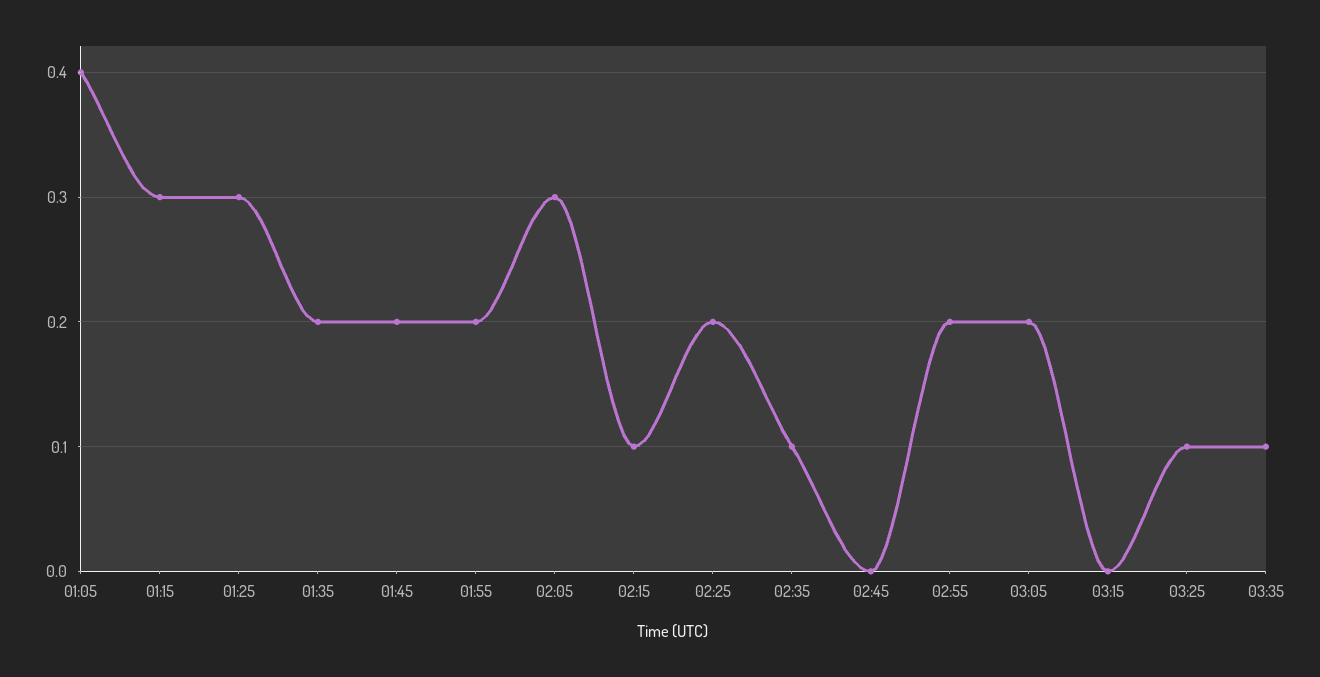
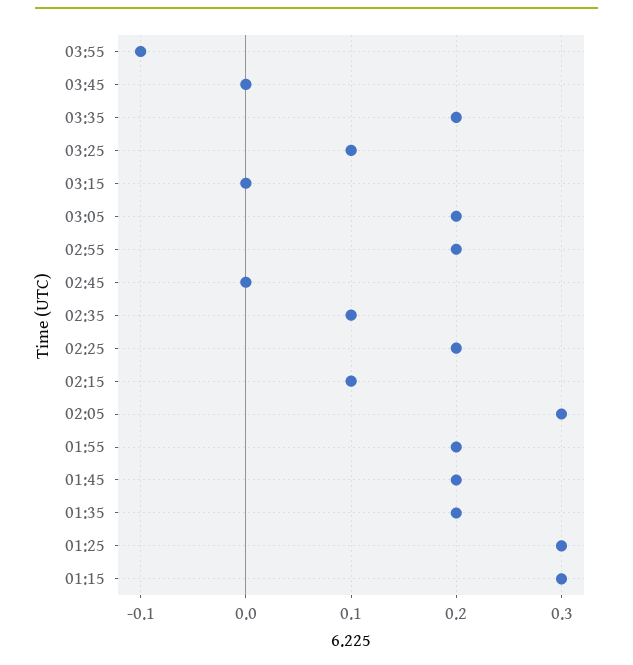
01:05: 0.4 -> none
03:35: 0.1 -> 0.2
03:55: none -> -0.1
03:45: none -> 0

